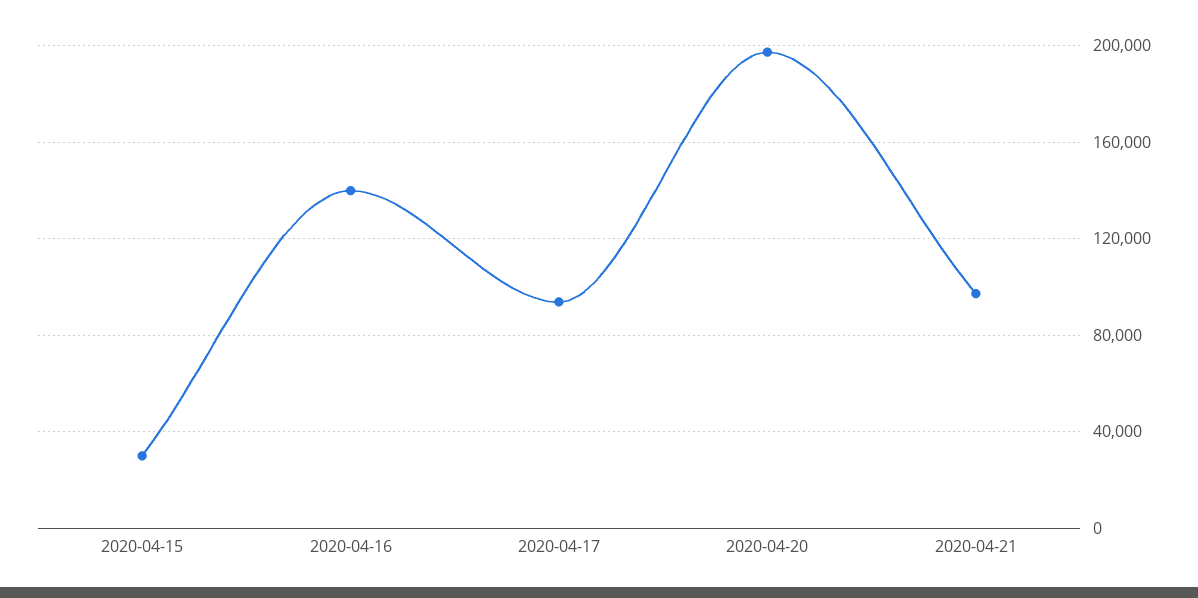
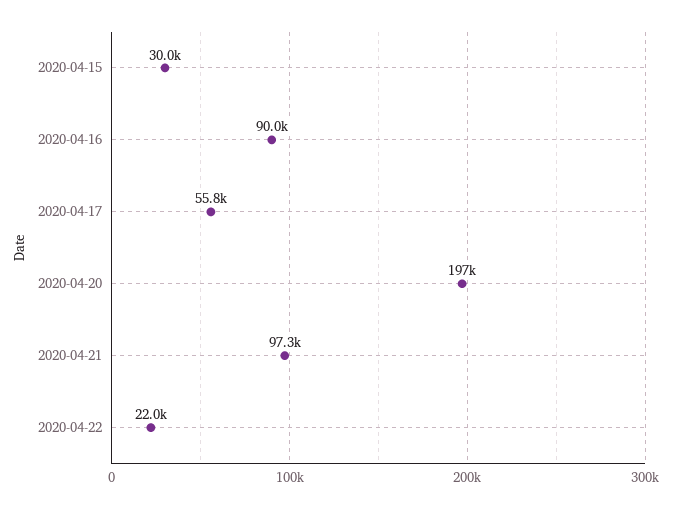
2020-04-16: 140000 -> 90000
2020-04-17: 95000 -> 55800
2020-04-22: none -> 22000

